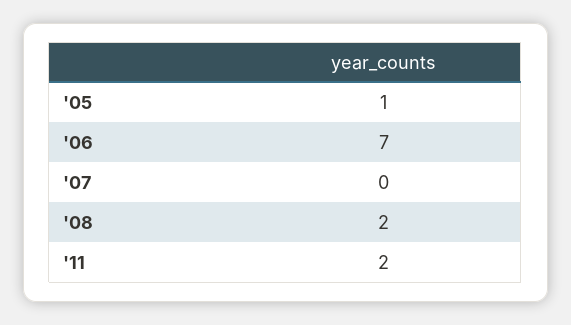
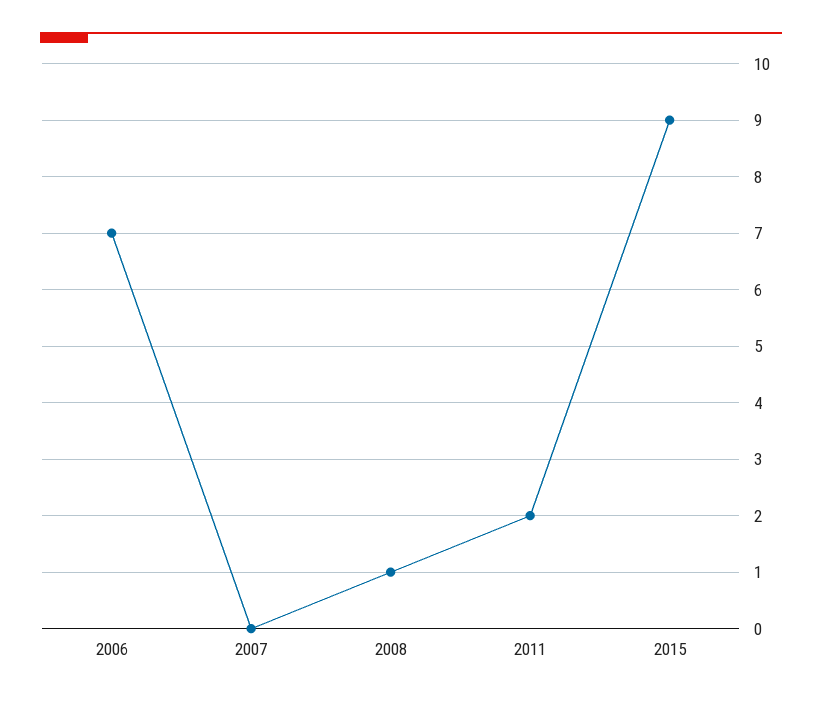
'05: 1 -> none
'08: 2 -> 1
2015: none -> 9

